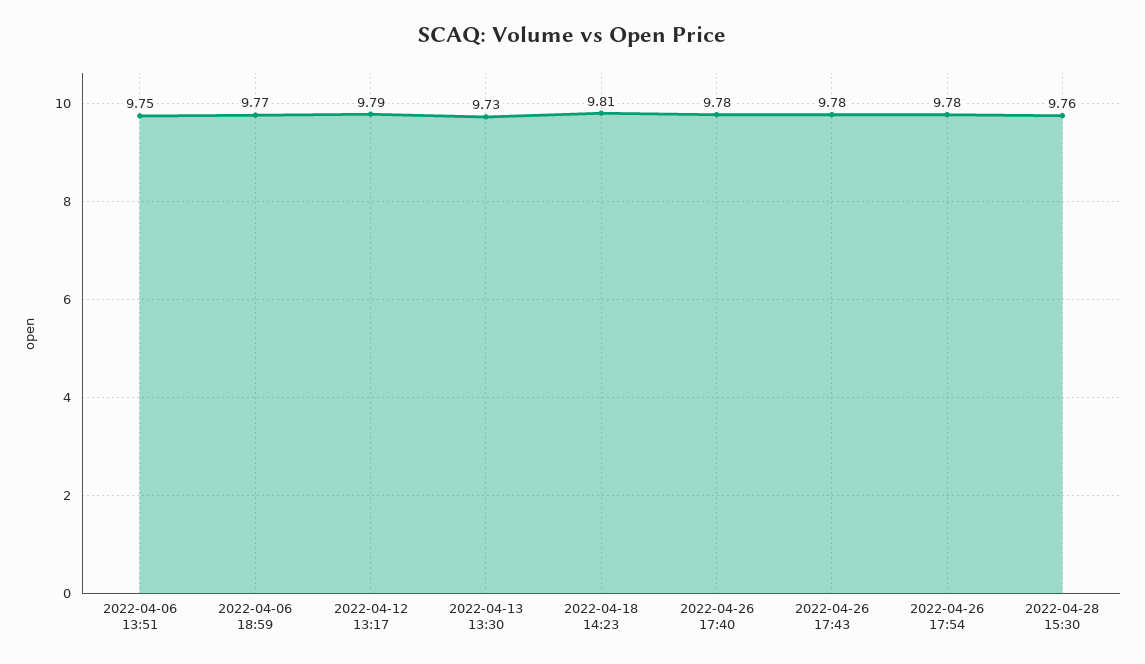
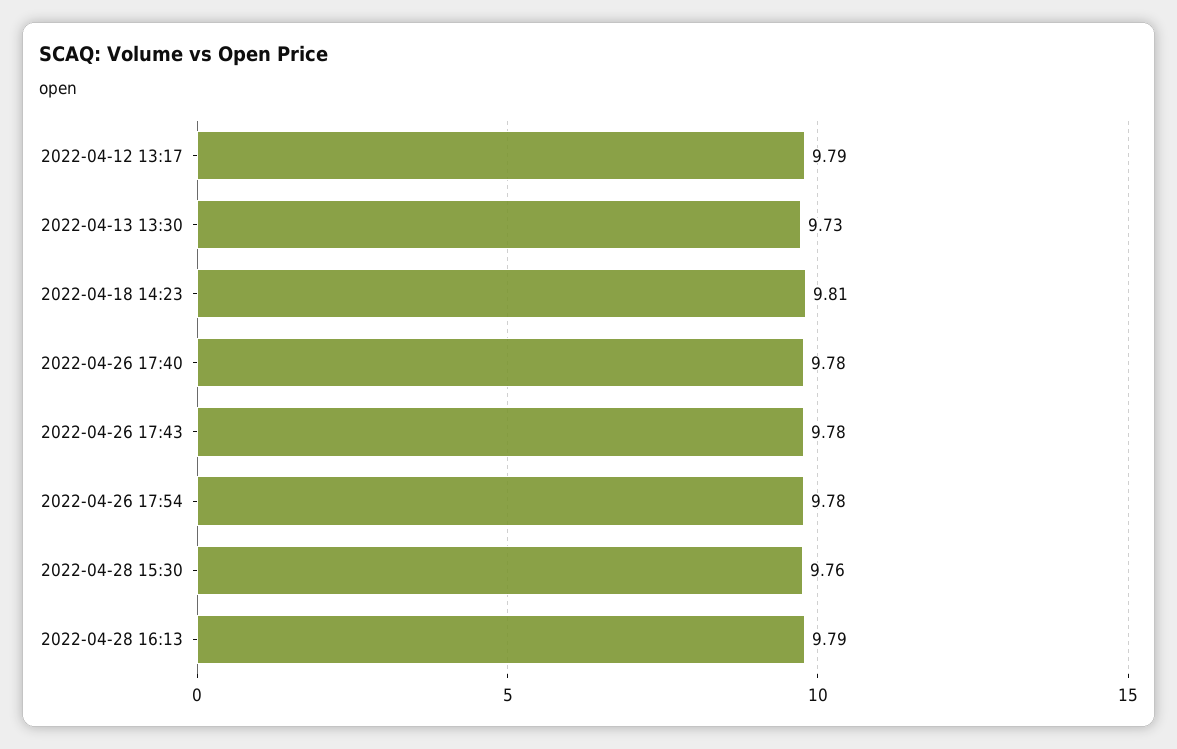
2022-04-06 13:51: 9.75 -> none
2022-04-06 18:59: 9.77 -> none
2022-04-28 16:13: none -> 9.79

